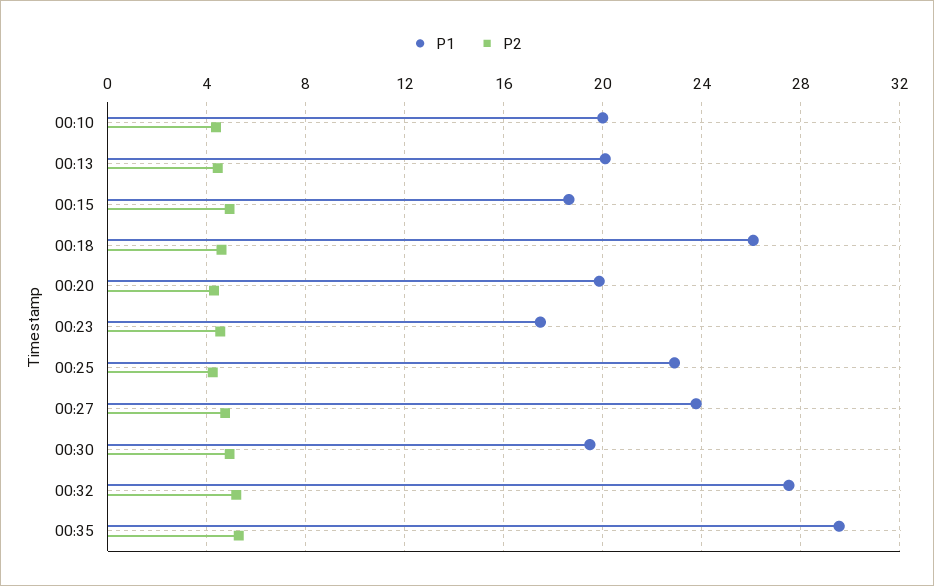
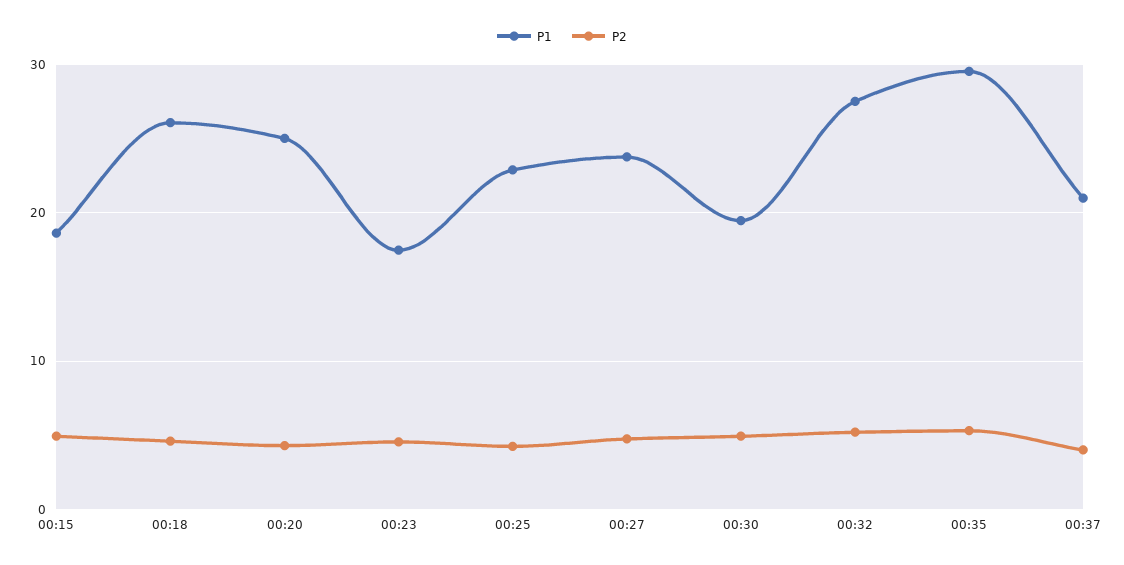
P1, 00:10: 20 -> none
P2, 00:10: 4.5 -> none
P1, 00:13: 20 -> none
P2, 00:13: 4.5 -> none
P1, 00:20: 20 -> 25
P1, 00:37: none -> 21
P2, 00:37: none -> 4

